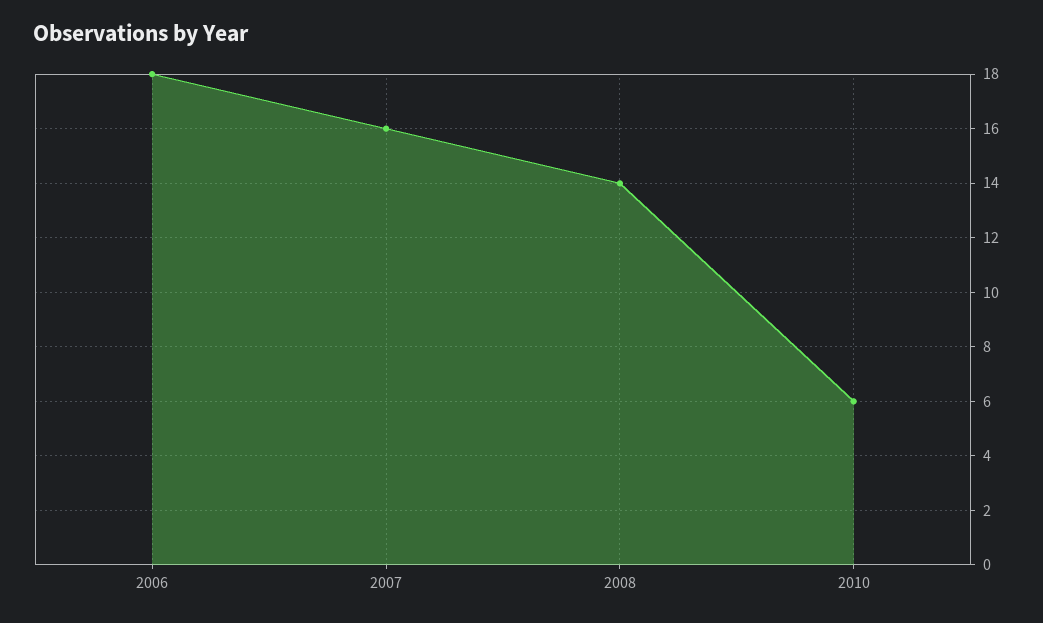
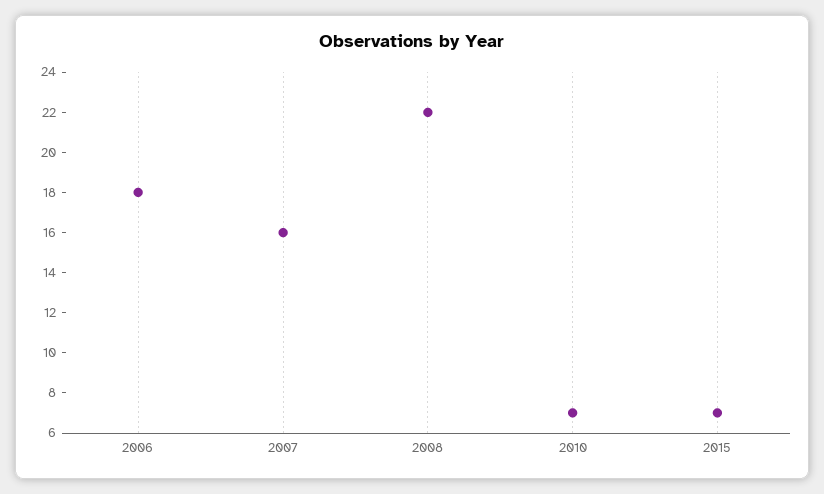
2008: 14 -> 22
2010: 6 -> 7
2015: none -> 7

